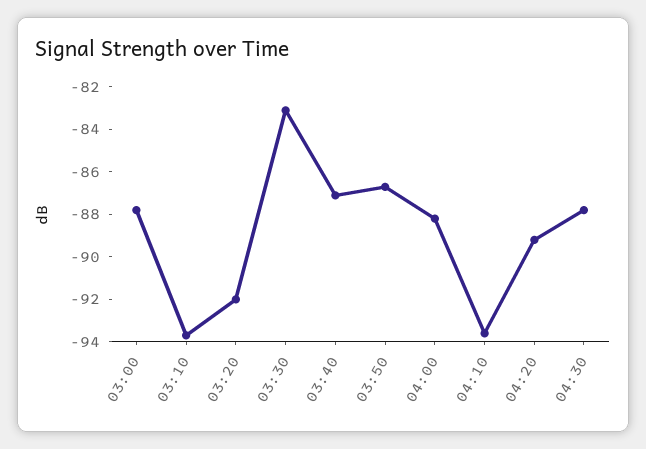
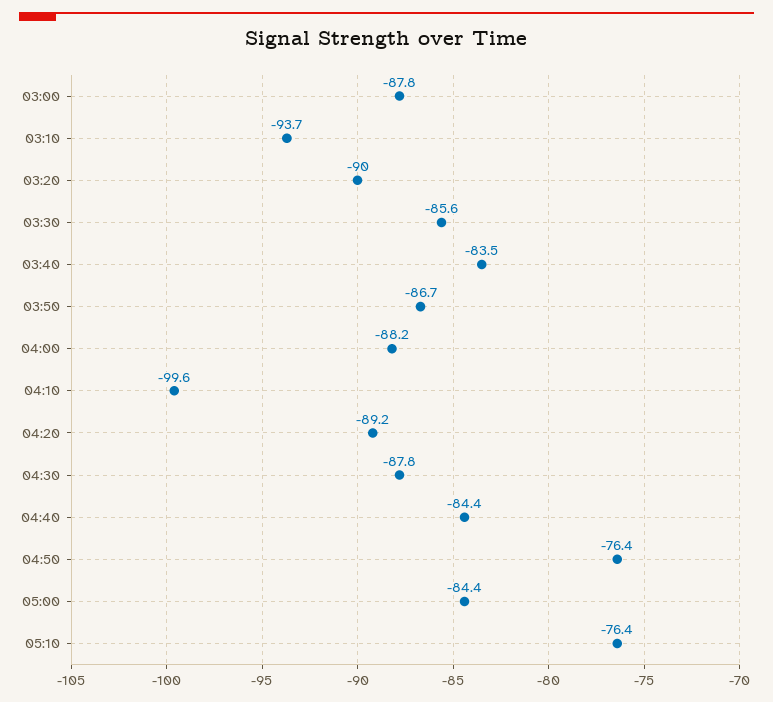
03:20: -92 -> -90
03:30: -83 -> -85.6
03:40: -87 -> -83.5
04:10: -93.5 -> -99.6
04:40: none -> -84.4
04:50: none -> -76.4
05:00: none -> -84.4
05:10: none -> -76.4

